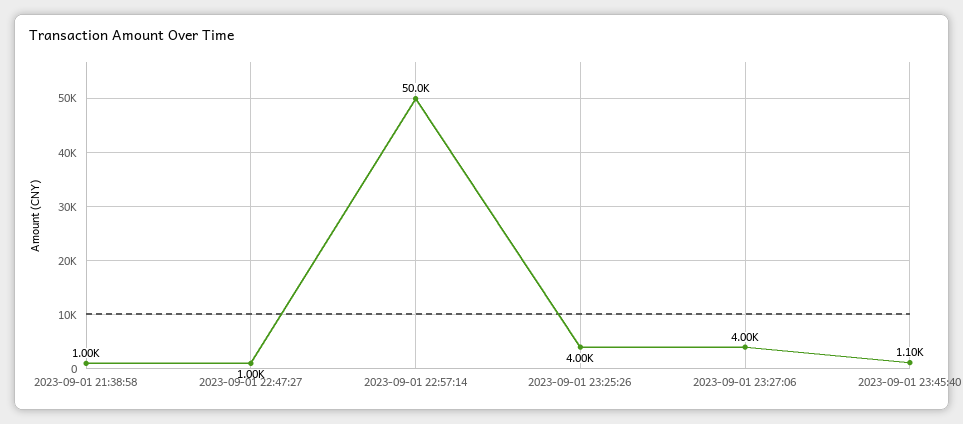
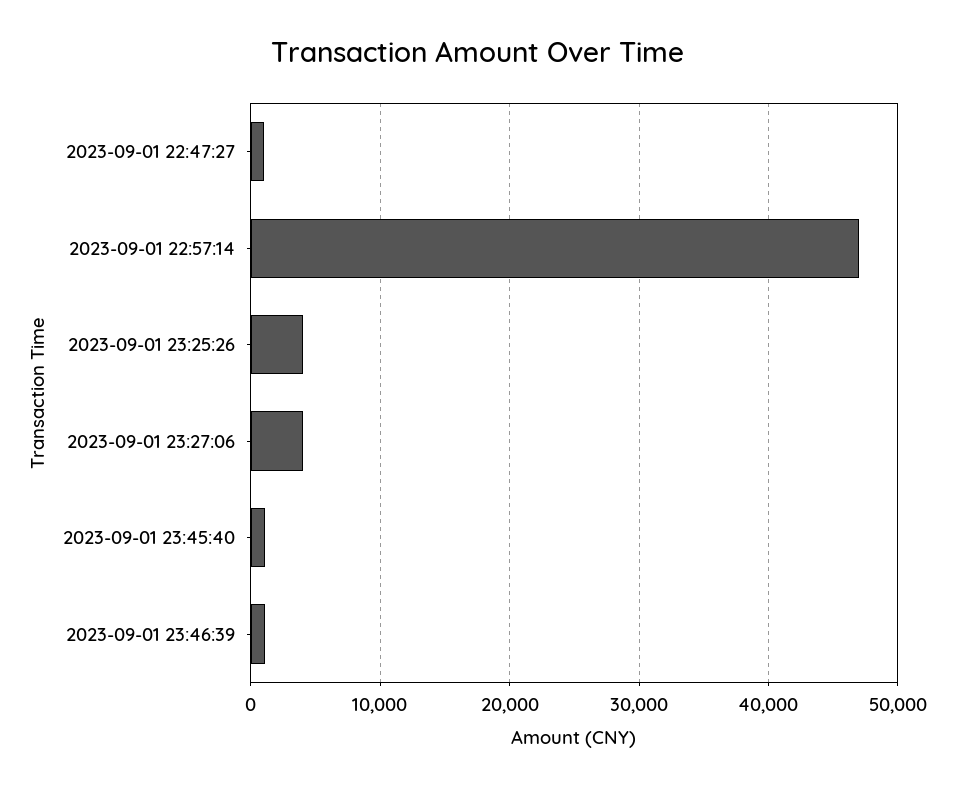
2023-09-01 21:38:58: 1000 -> none
2023-09-01 22:57:14: 50000 -> 47000
2023-09-01 23:46:39: none -> 1000

